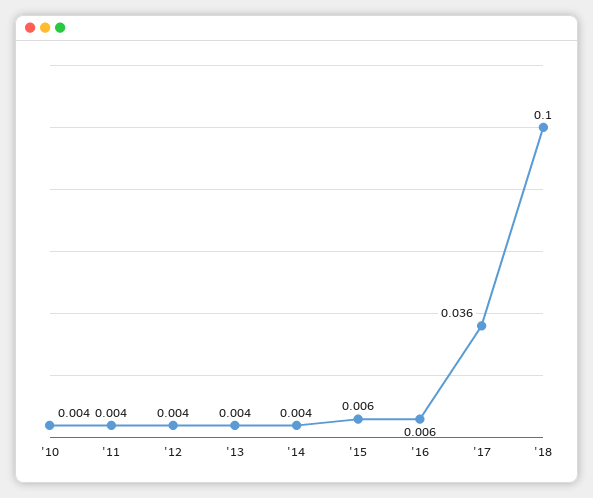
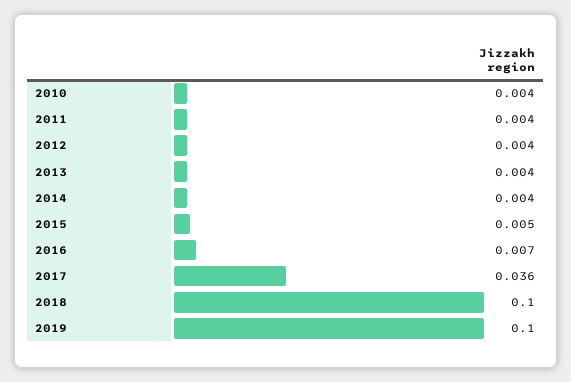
'15: 0.006 -> 0.005
'16: 0.006 -> 0.007
2019: none -> 0.1

